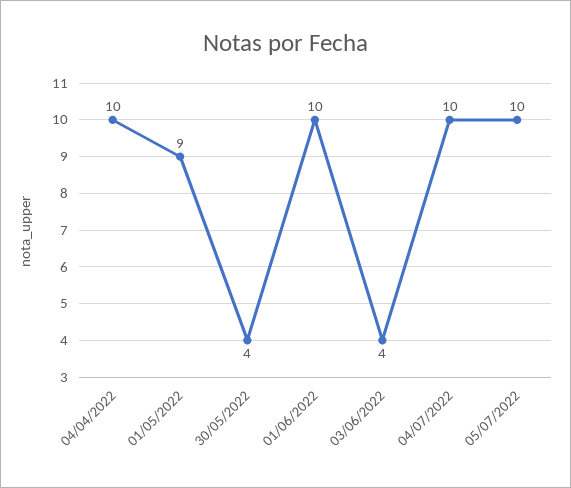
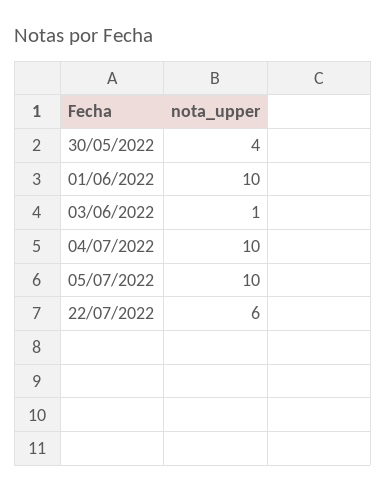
04/04/2022: 10 -> none
01/05/2022: 9 -> none
03/06/2022: 4 -> 1
22/07/2022: none -> 6

